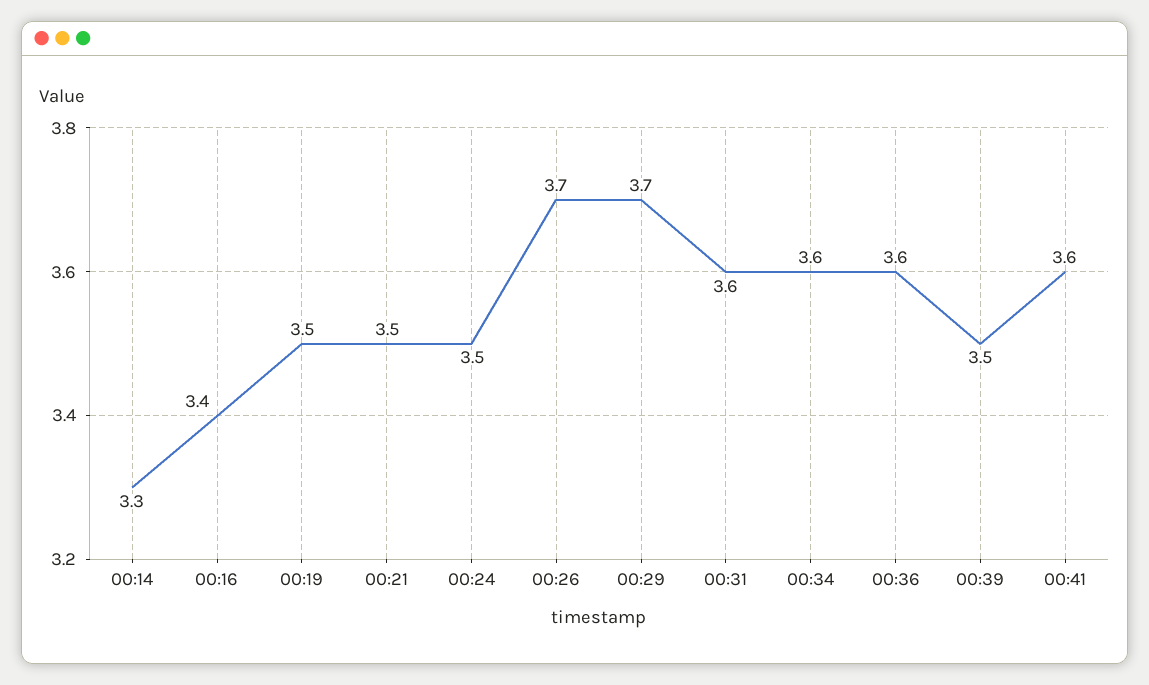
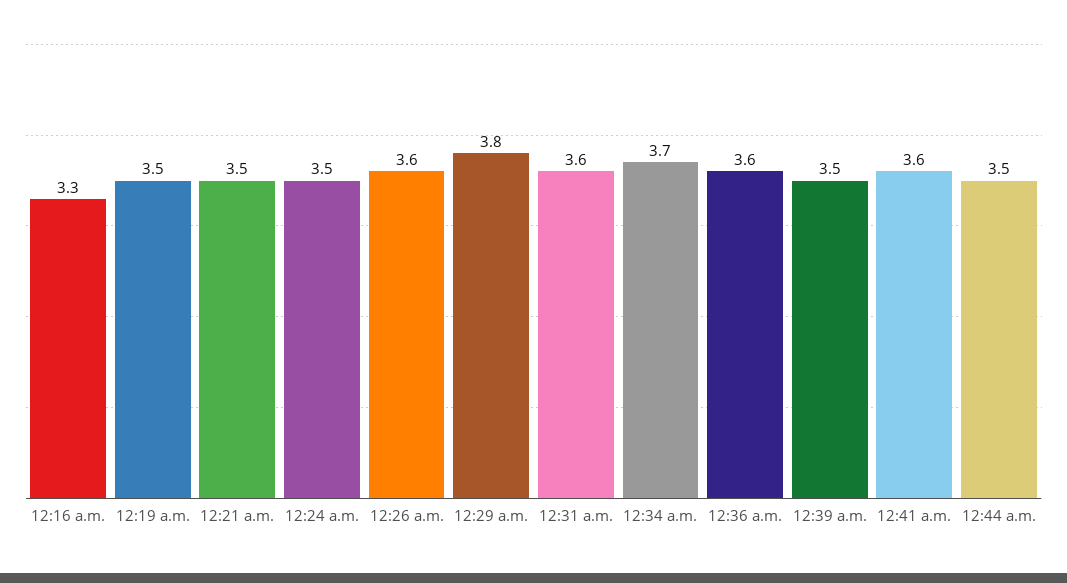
00:14: 3.3 -> none
00:16: 3.4 -> 3.3
00:26: 3.7 -> 3.6
00:29: 3.7 -> 3.8
00:34: 3.6 -> 3.7
12:44 a.m.: none -> 3.5

